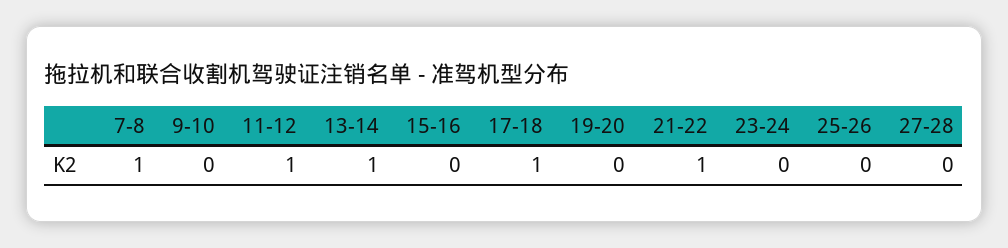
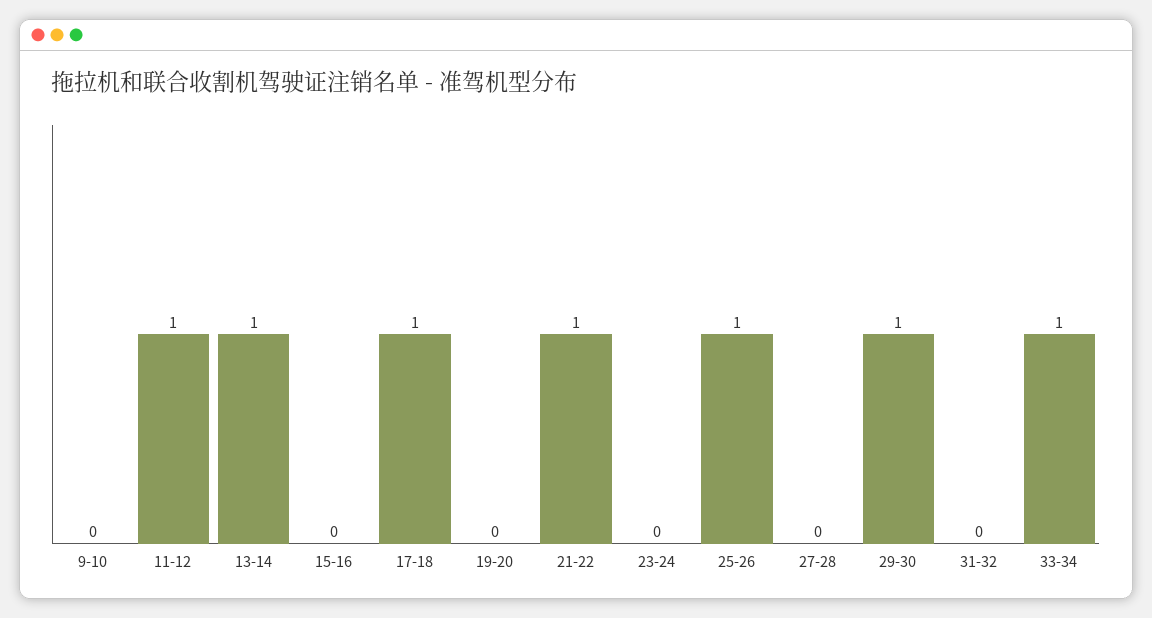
7-8: 1 -> none
25-26: 0 -> 1
29-30: none -> 1
31-32: none -> 0
33-34: none -> 1

